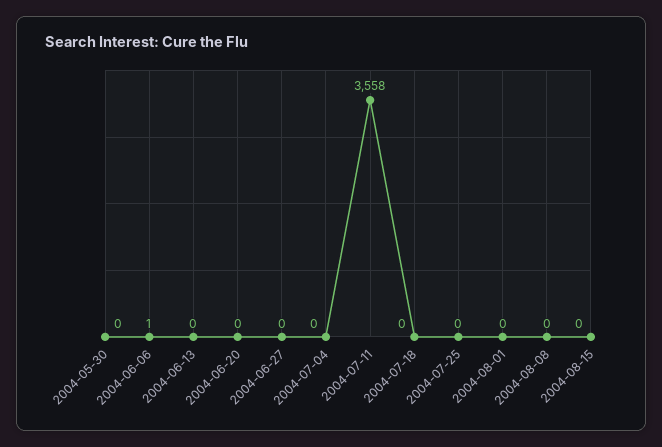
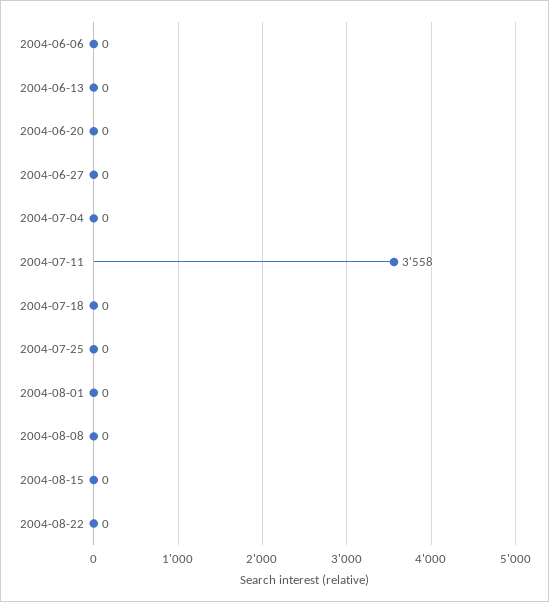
2004-05-30: 0 -> none
2004-06-06: 1 -> 0
2004-08-22: none -> 0

